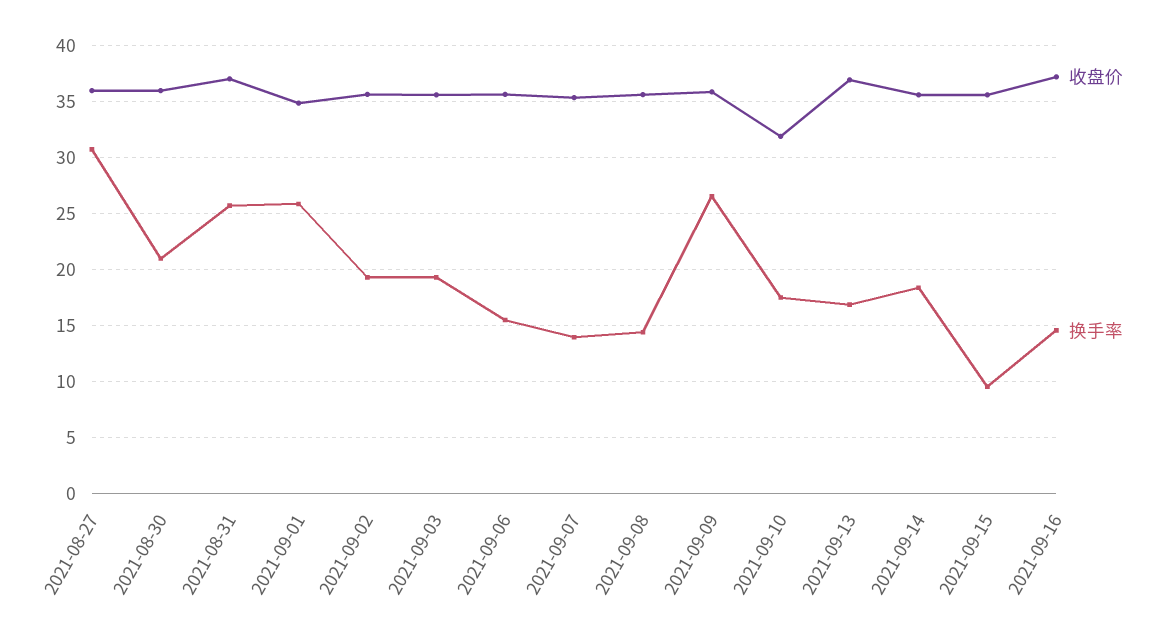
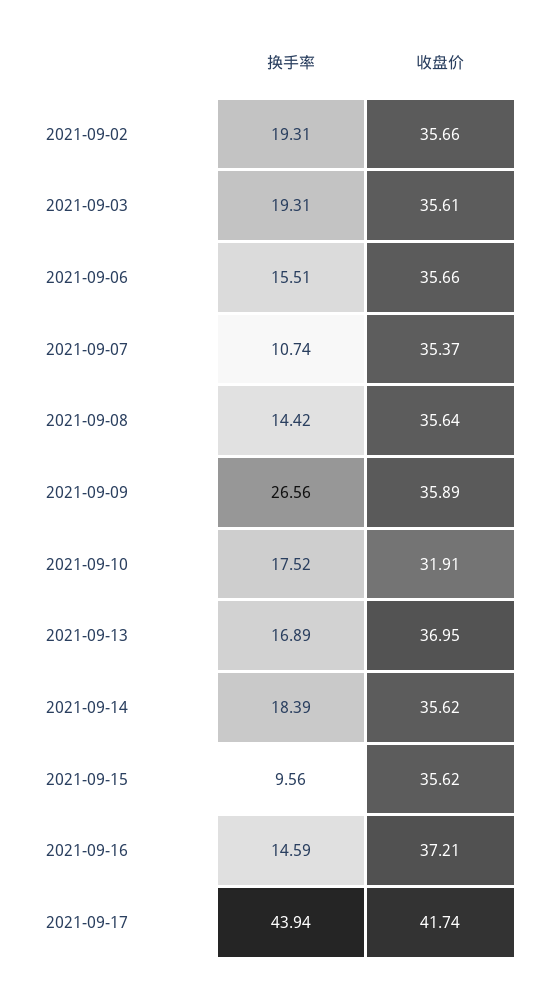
收盘价, 2021-08-27: 36 -> none
换手率, 2021-08-27: 31 -> none
收盘价, 2021-08-30: 36 -> none
换手率, 2021-08-30: 21 -> none
收盘价, 2021-08-31: 37 -> none
换手率, 2021-08-31: 26 -> none
收盘价, 2021-09-01: 35 -> none
换手率, 2021-09-01: 26 -> none
换手率, 2021-09-07: 14 -> 10.74
换手率, 2021-09-17: none -> 43.94
收盘价, 2021-09-17: none -> 41.74

